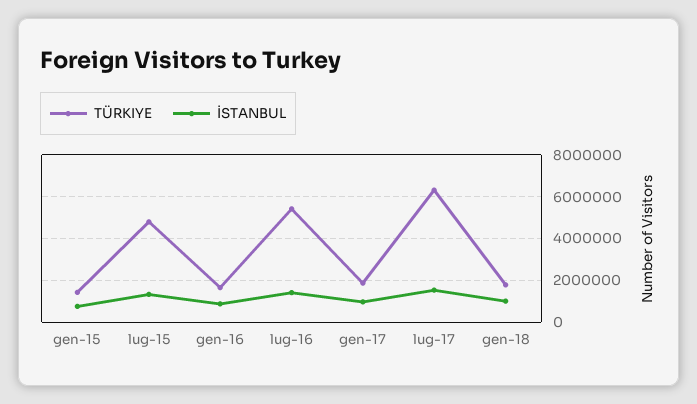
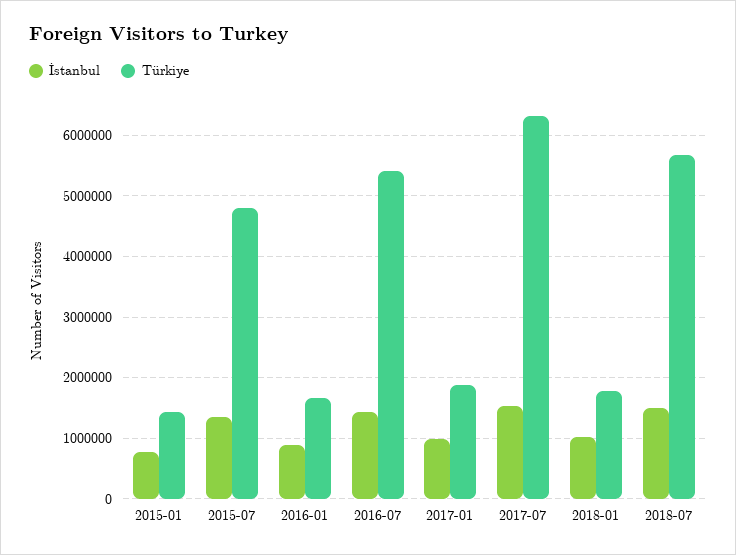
İSTANBUL, 2018-07: none -> 1500000
TÜRKIYE, 2018-07: none -> 5700000

